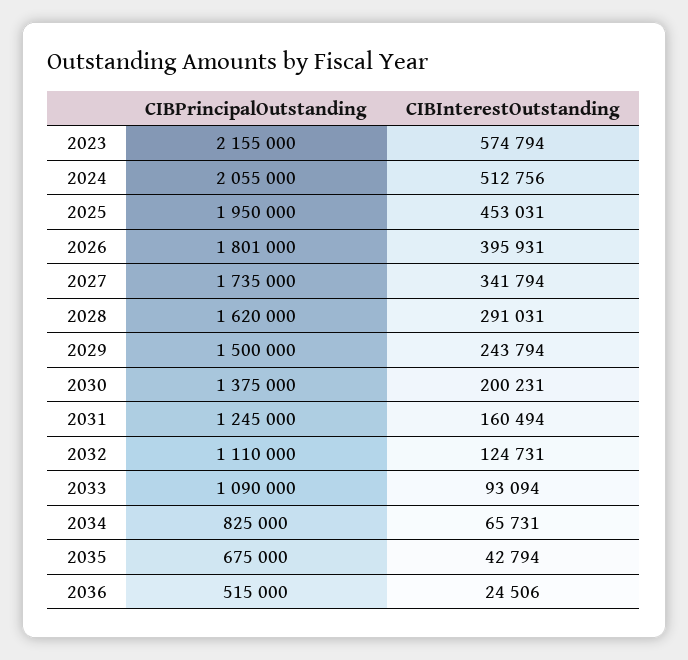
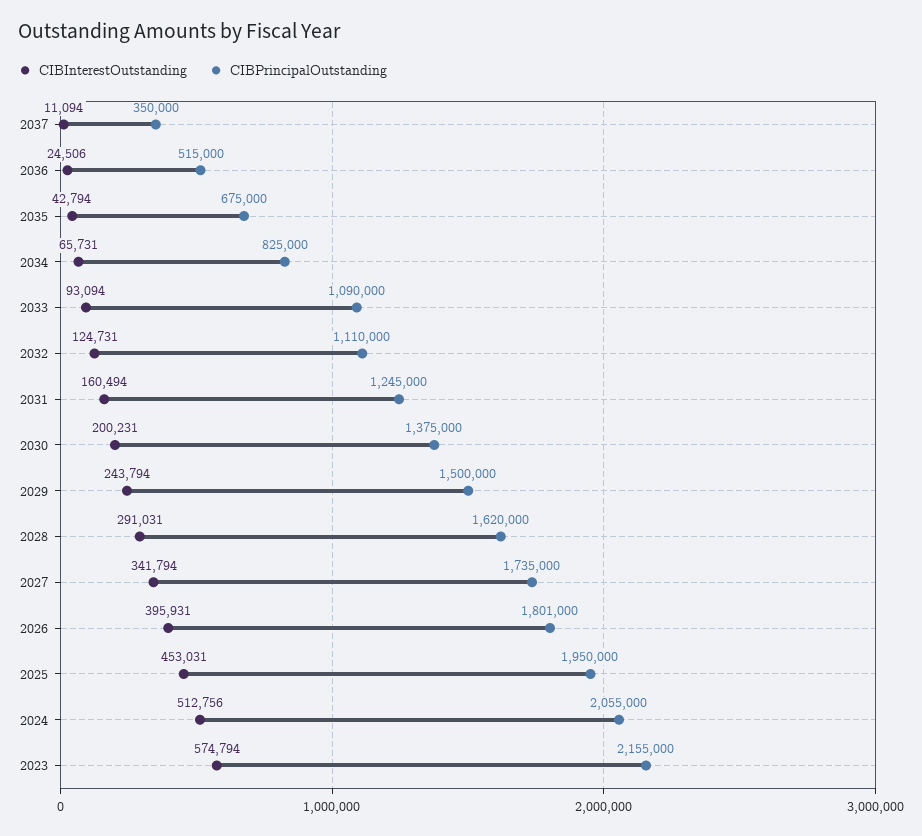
CIBInterestOutstanding, 2037: none -> 11094
CIBPrincipalOutstanding, 2037: none -> 350000

